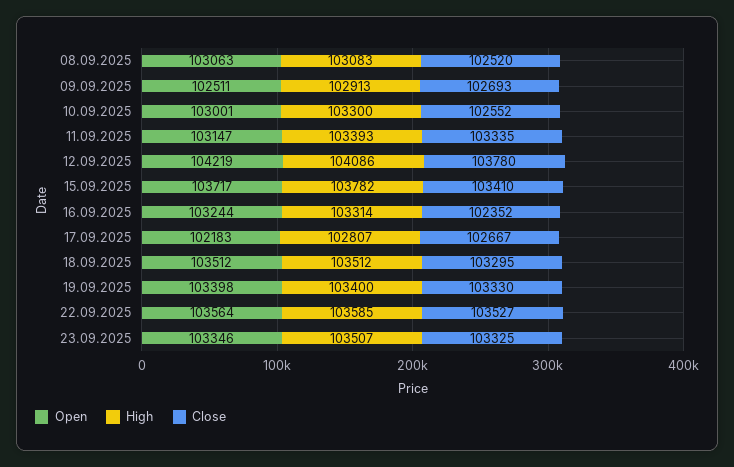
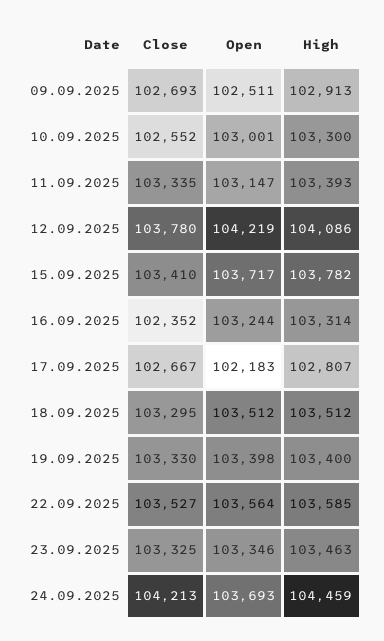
Open, 08.09.2025: 103063 -> none
High, 08.09.2025: 103083 -> none
Close, 08.09.2025: 102520 -> none
High, 23.09.2025: 103507 -> 103463
Close, 24.09.2025: none -> 104213
Open, 24.09.2025: none -> 103693
High, 24.09.2025: none -> 104459

